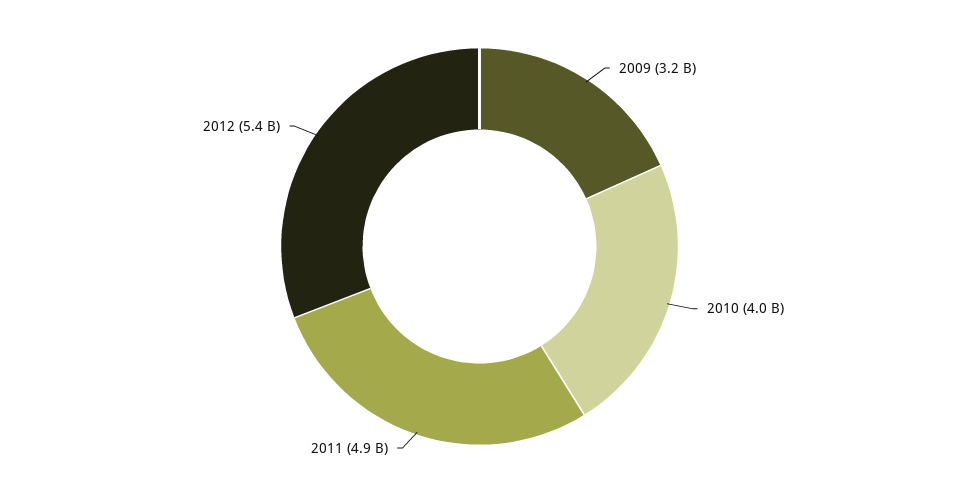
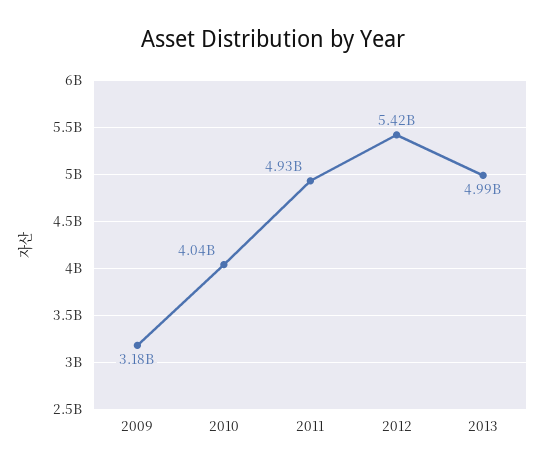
2013: none -> 4990000000

